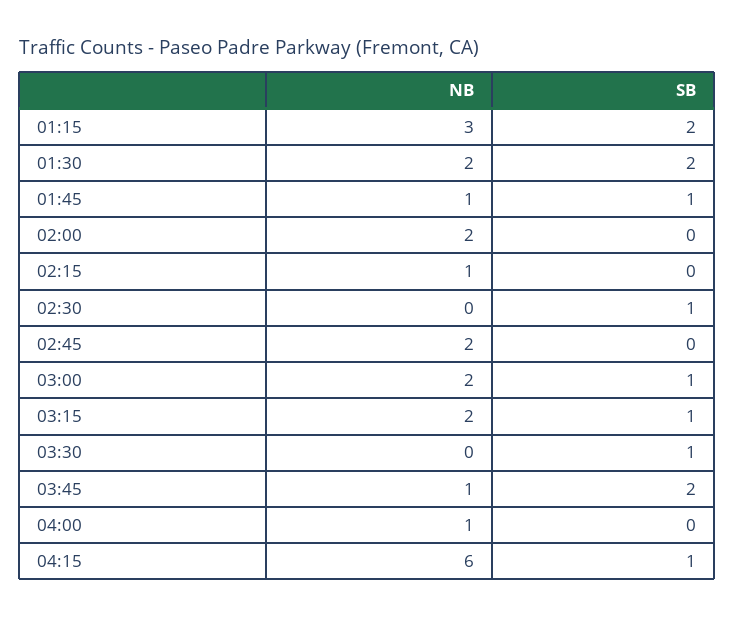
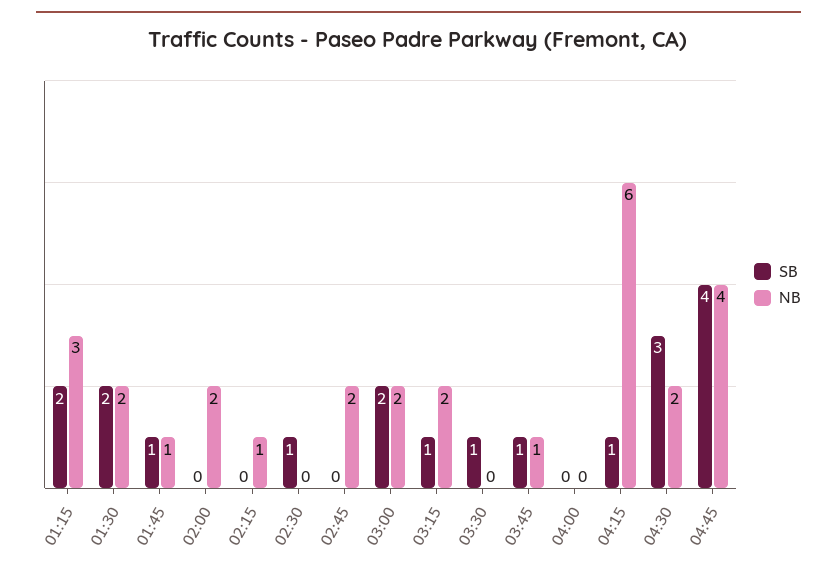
SB, 03:00: 1 -> 2
SB, 03:45: 2 -> 1
NB, 04:00: 1 -> 0
SB, 04:30: none -> 3
NB, 04:30: none -> 2
SB, 04:45: none -> 4
NB, 04:45: none -> 4

